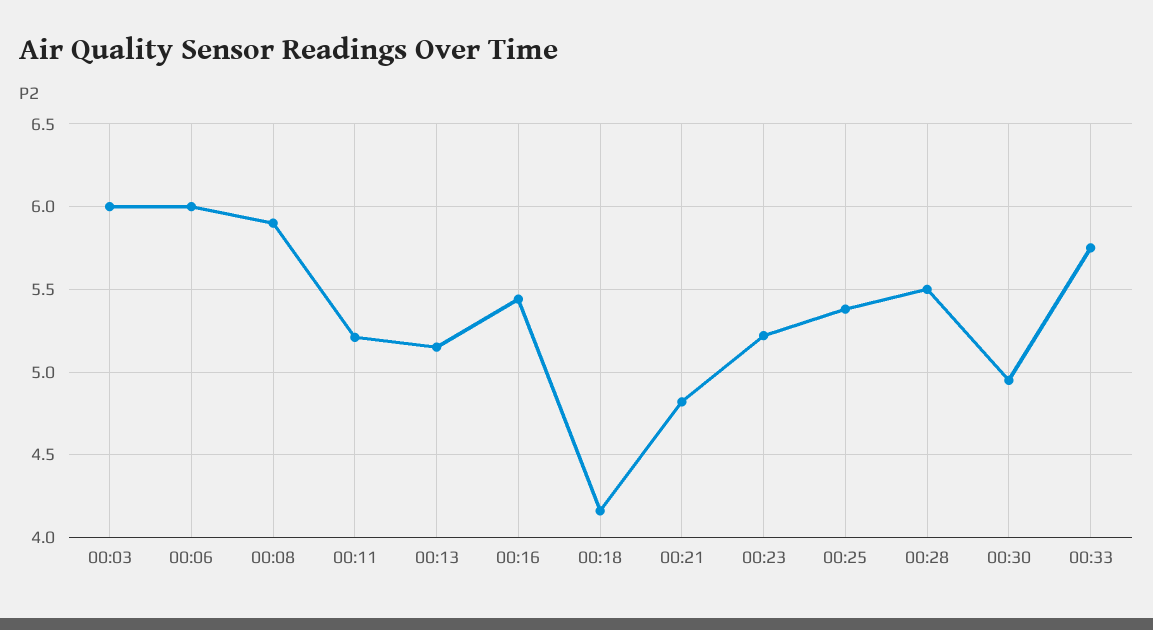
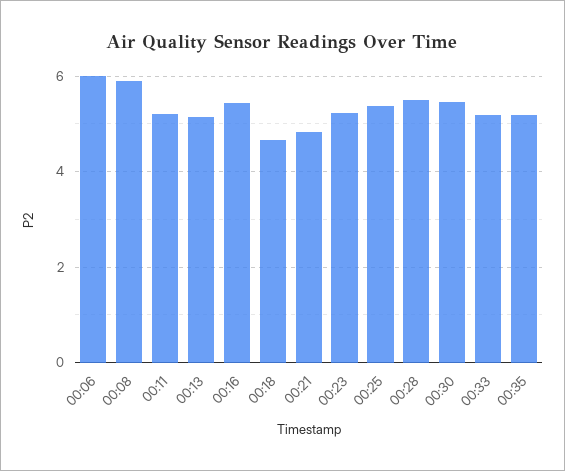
00:03: 6 -> none
00:18: 4.15 -> 4.6
00:30: 4.95 -> 5.4
00:33: 5.75 -> 5.2
00:35: none -> 5.2

